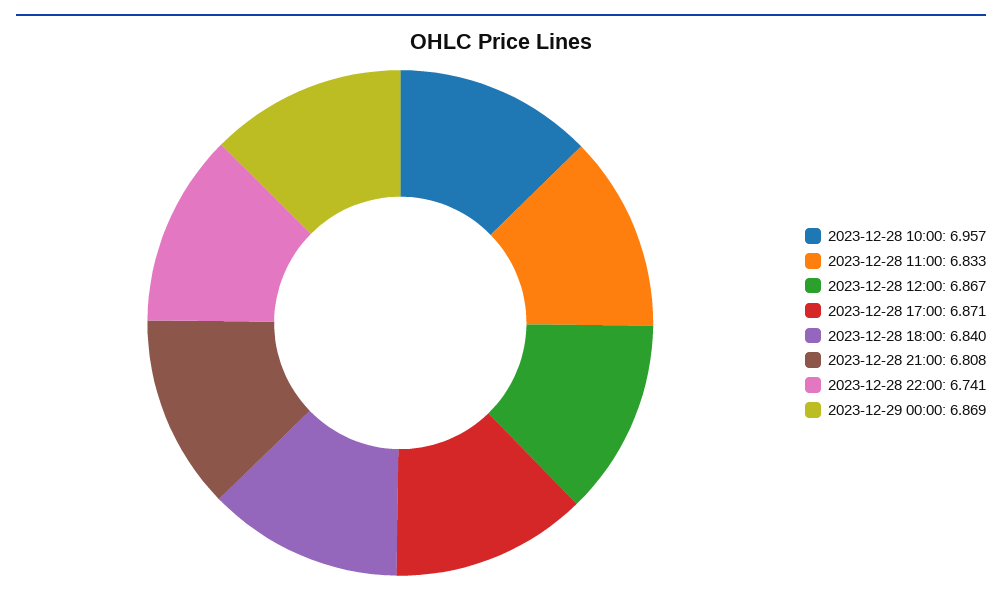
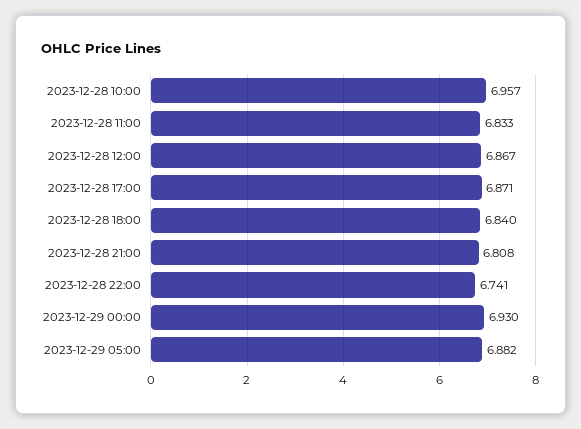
2023-12-29 00:00: 6.869 -> 6.93
2023-12-29 05:00: none -> 6.882

